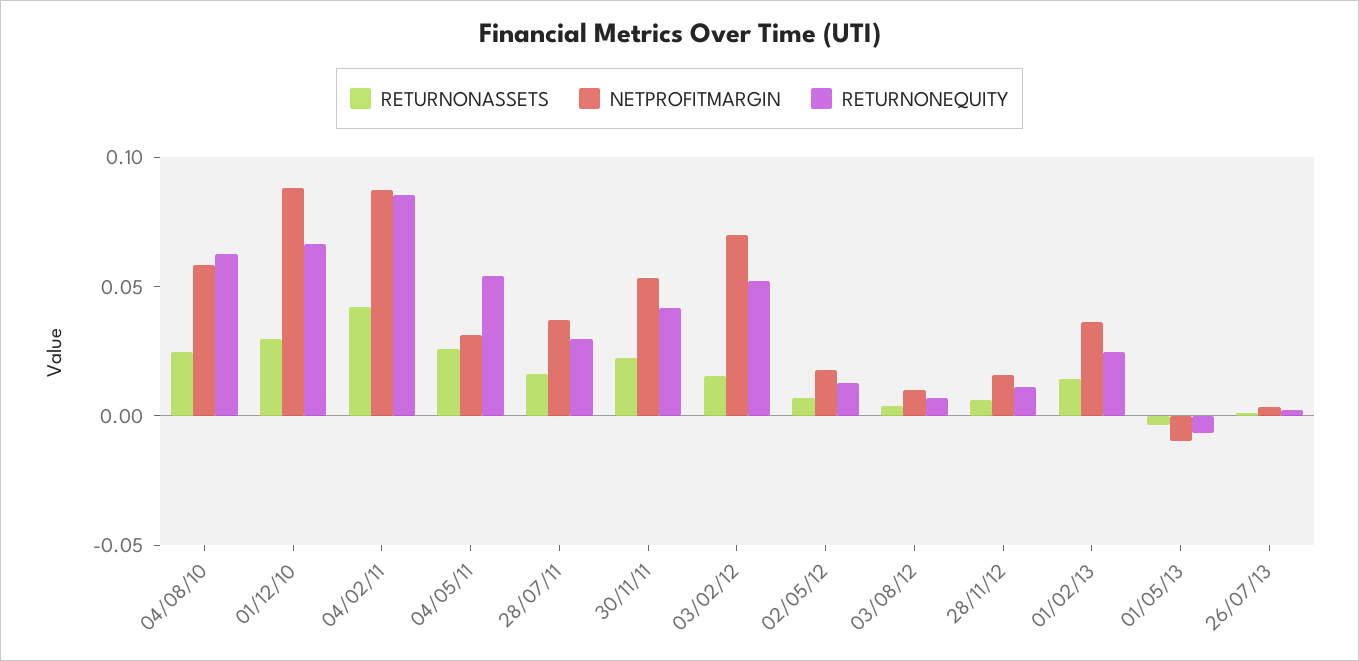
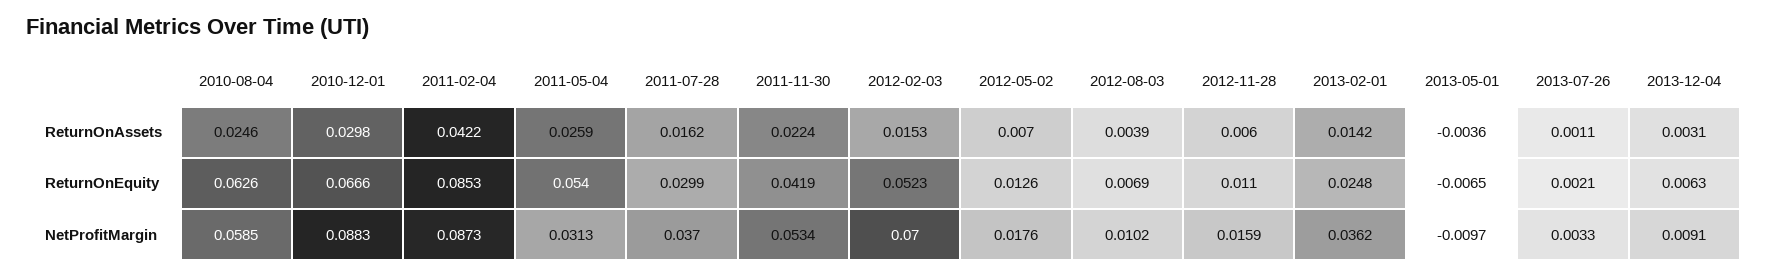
RETURNONASSETS, 2013-12-04: none -> 0.0031
RETURNONEQUITY, 2013-12-04: none -> 0.0063
NETPROFITMARGIN, 2013-12-04: none -> 0.0091

